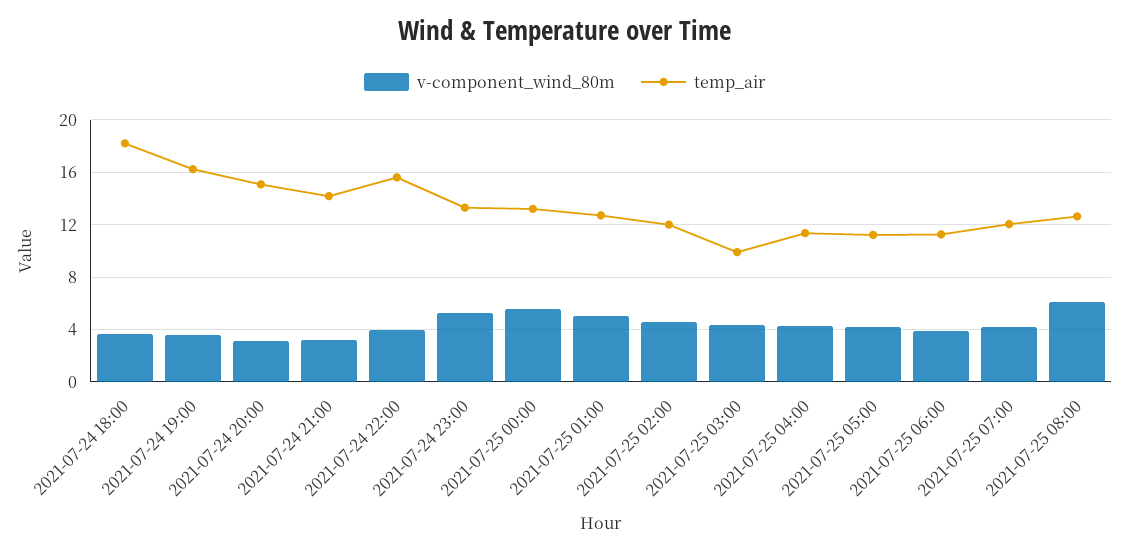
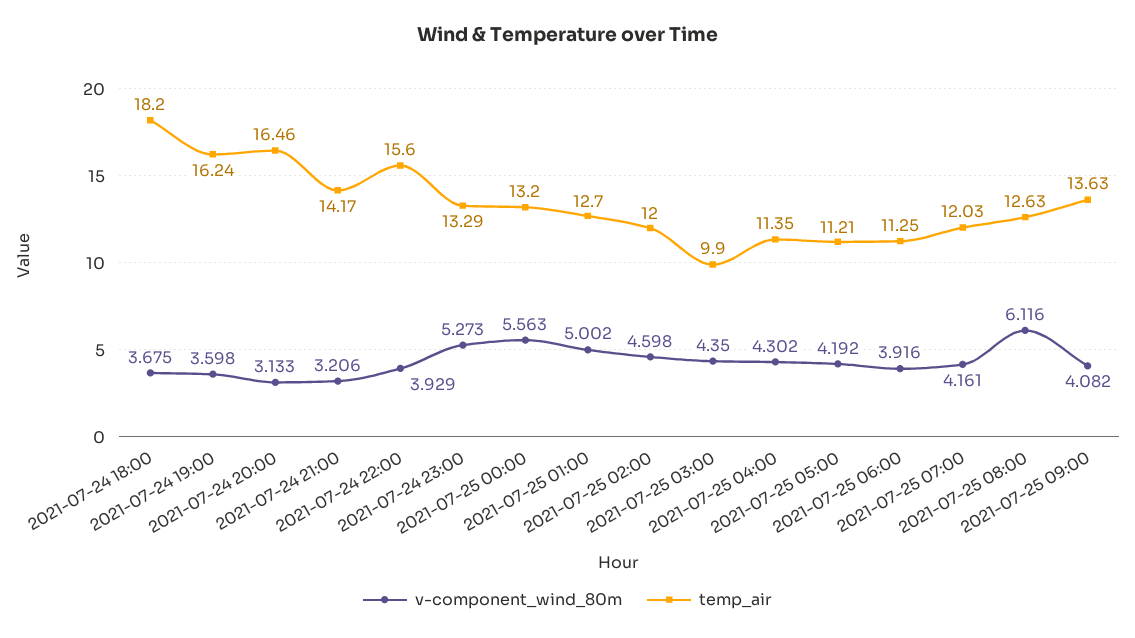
temp_air, 2021-07-24 20:00: 15 -> 16.46
v-component_wind_80m, 2021-07-25 09:00: none -> 4.082
temp_air, 2021-07-25 09:00: none -> 13.63

